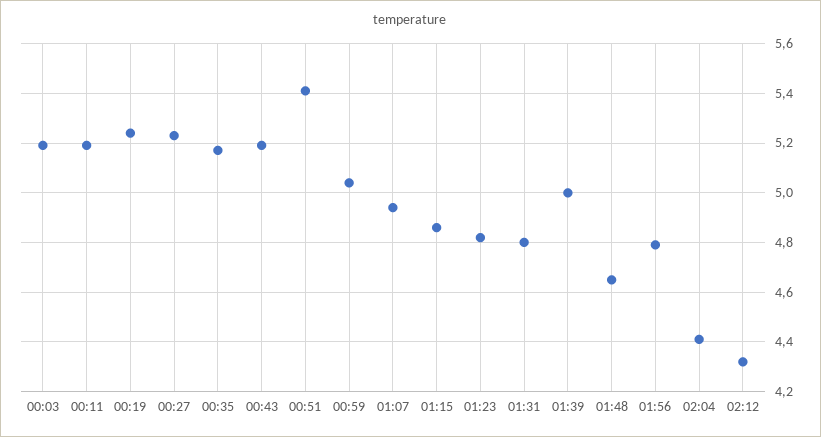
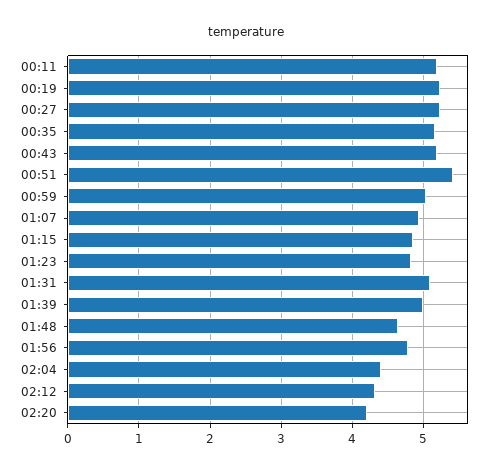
00:03: 5.2 -> none
01:31: 4.8 -> 5.1
02:20: none -> 4.2

